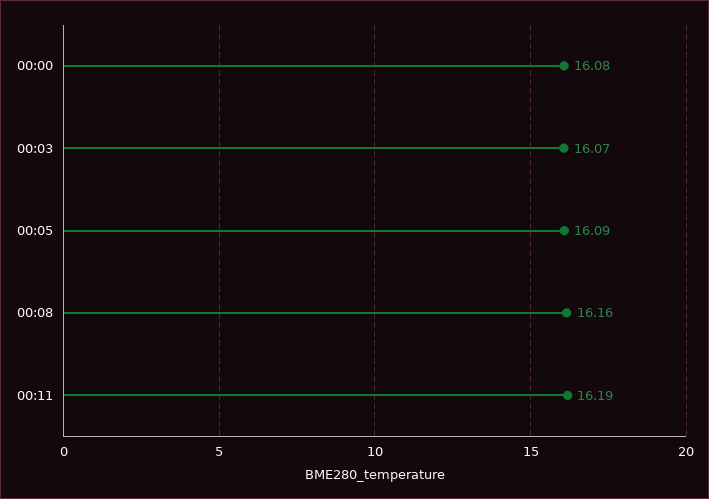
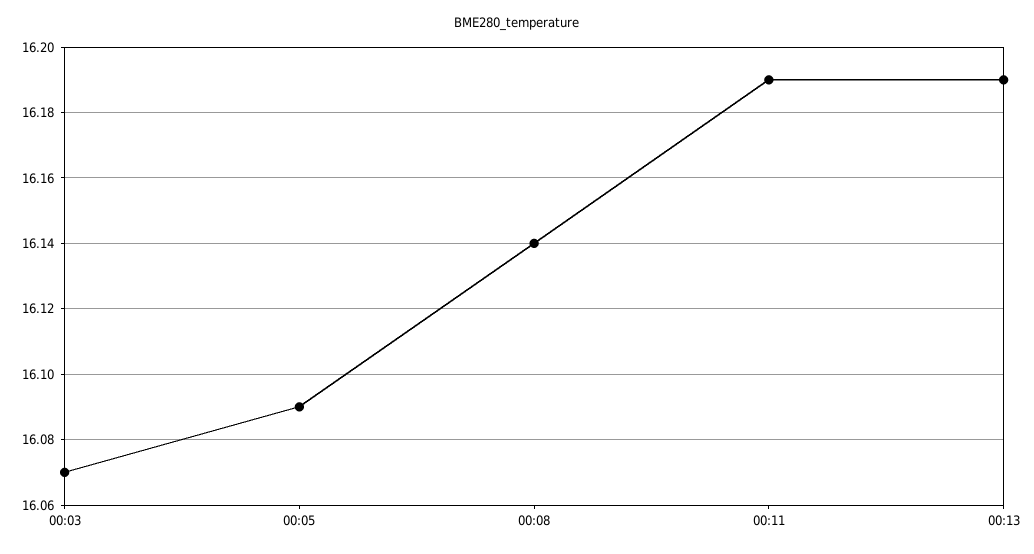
00:00: 16.08 -> none
00:08: 16.16 -> 16.14
00:13: none -> 16.19

